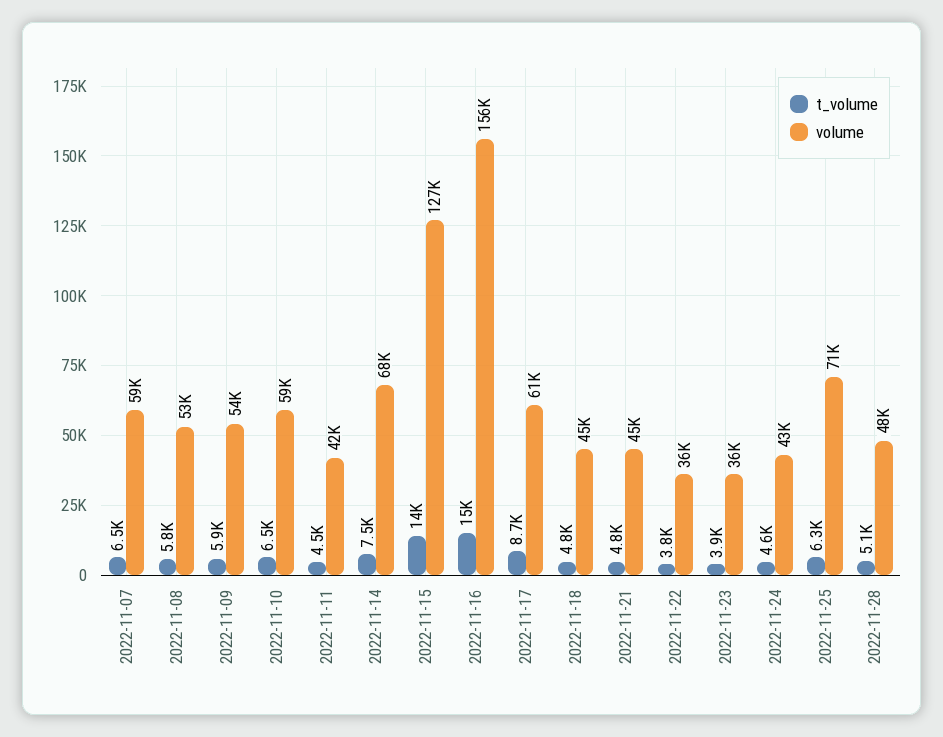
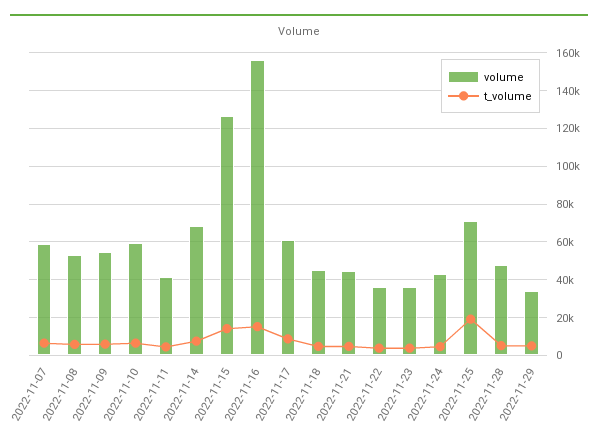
t_volume, 2022-11-25: 6300 -> 20000
volume, 2022-11-29: none -> 35000
t_volume, 2022-11-29: none -> 5000

